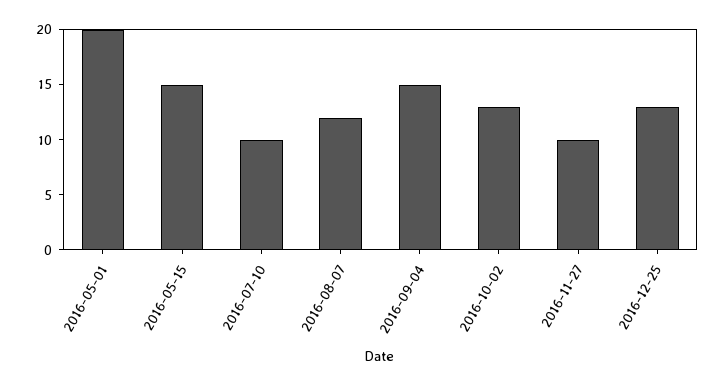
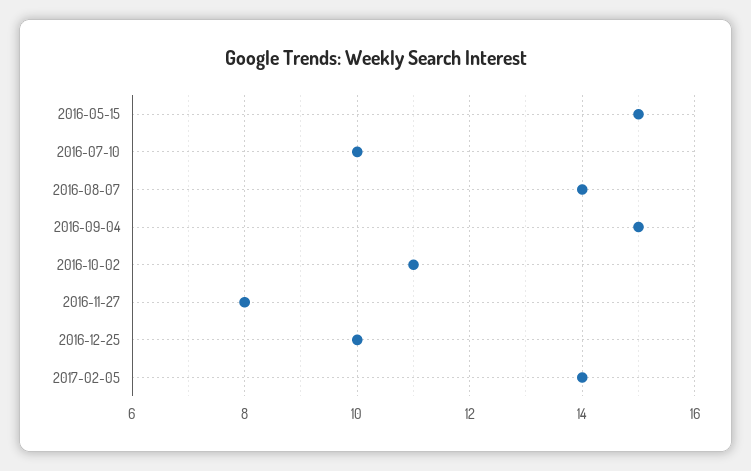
2016-05-01: 20 -> none
2016-08-07: 12 -> 14
2016-10-02: 13 -> 11
2016-11-27: 10 -> 8
2016-12-25: 13 -> 10
2017-02-05: none -> 14

